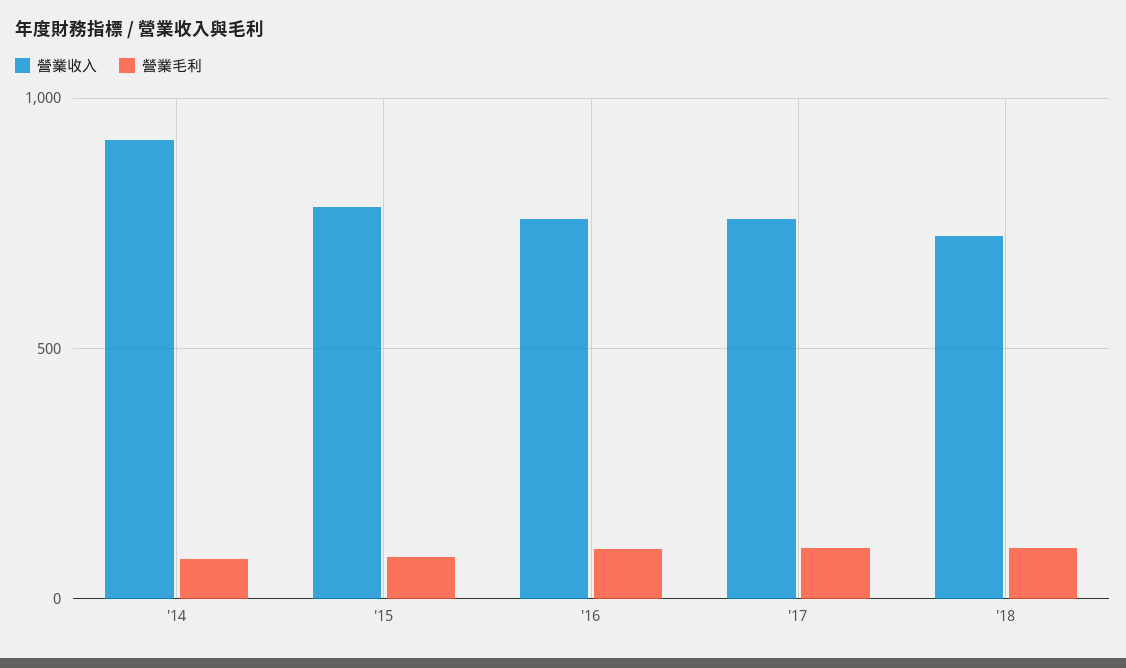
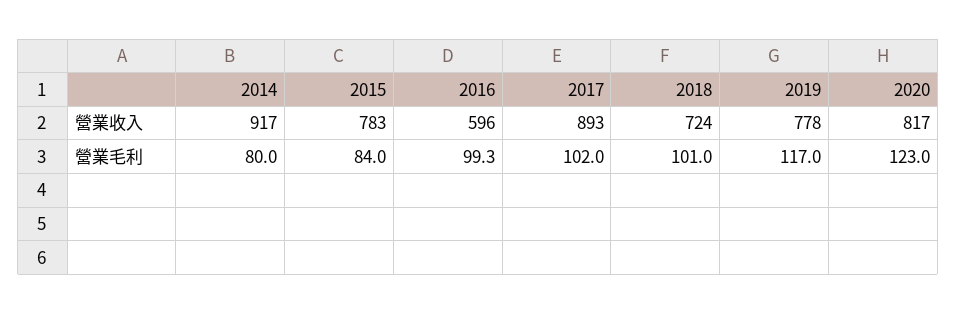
營業收入, '16: 750 -> 596
營業收入, '17: 750 -> 893
營業收入, 2019: none -> 778
營業收入, 2020: none -> 817
營業毛利, 2019: none -> 117
營業毛利, 2020: none -> 123

